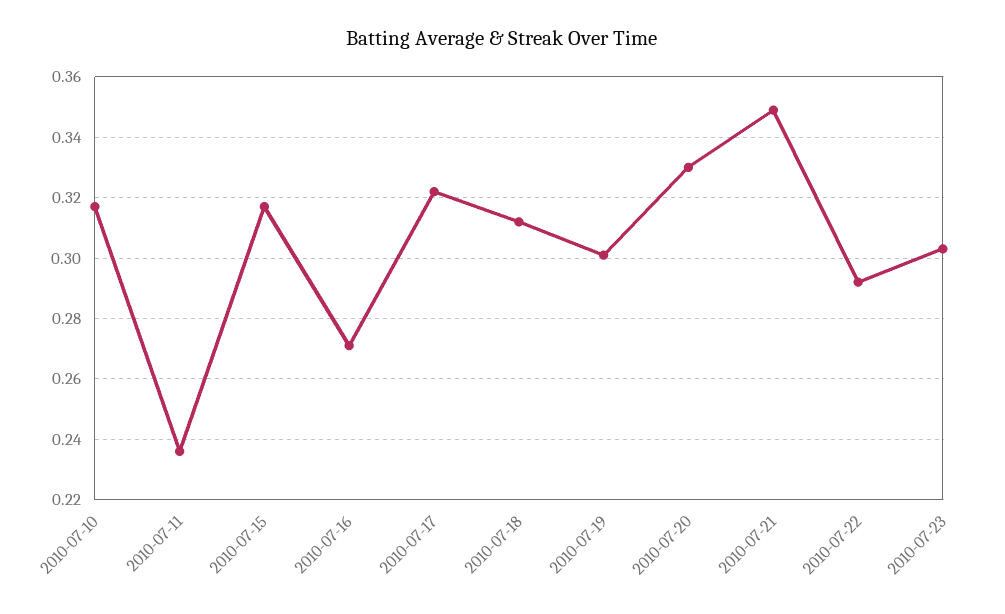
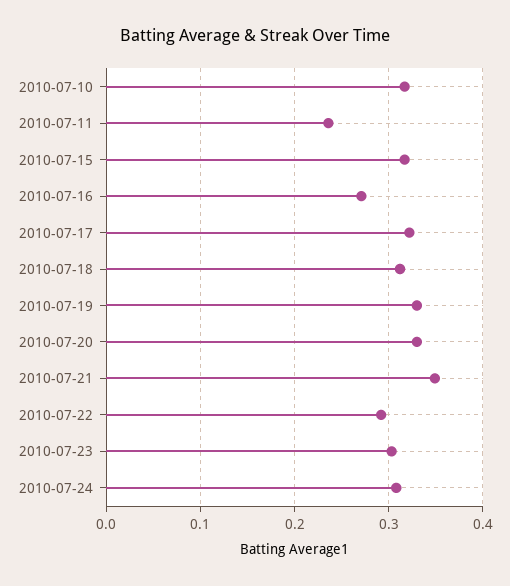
2010-07-19: 0.3 -> 0.33
2010-07-24: none -> 0.31

